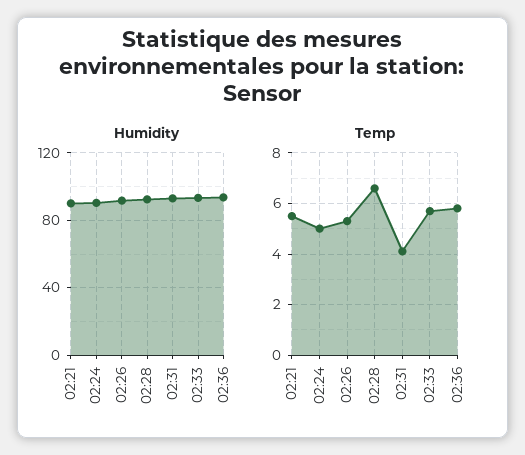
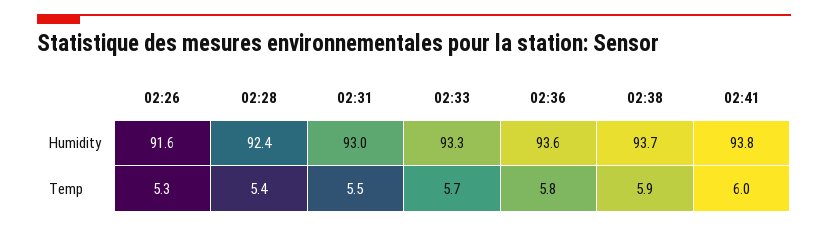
Humidity, 02:21: 90 -> none
Humidity, 02:24: 90 -> none
Temp, 02:21: 5.5 -> none
Temp, 02:24: 5 -> none
Temp, 02:28: 6.5 -> 5.4
Temp, 02:31: 4 -> 5.5
Humidity, 02:38: none -> 93.7
Humidity, 02:41: none -> 93.8
Temp, 02:38: none -> 5.9
Temp, 02:41: none -> 6

